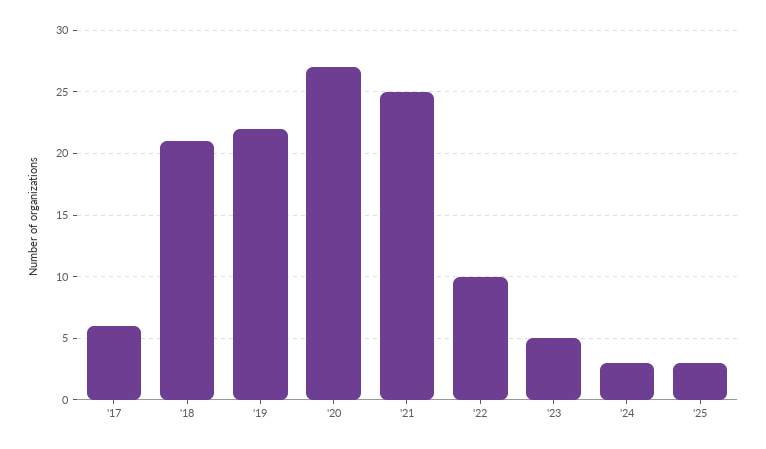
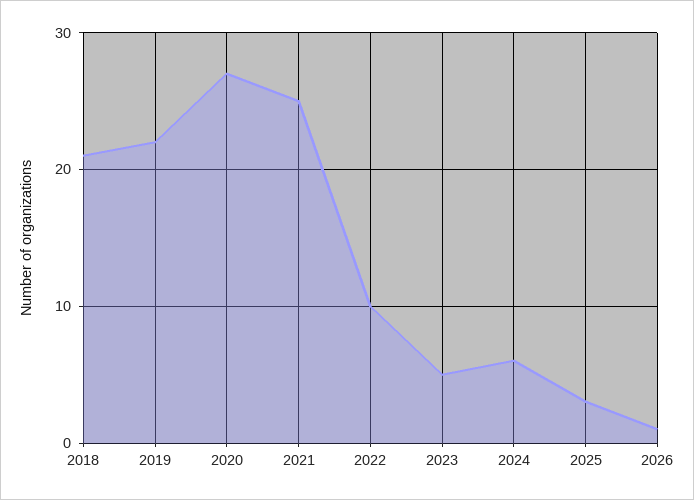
'17: 6 -> none
'24: 3 -> 6
2026: none -> 1

